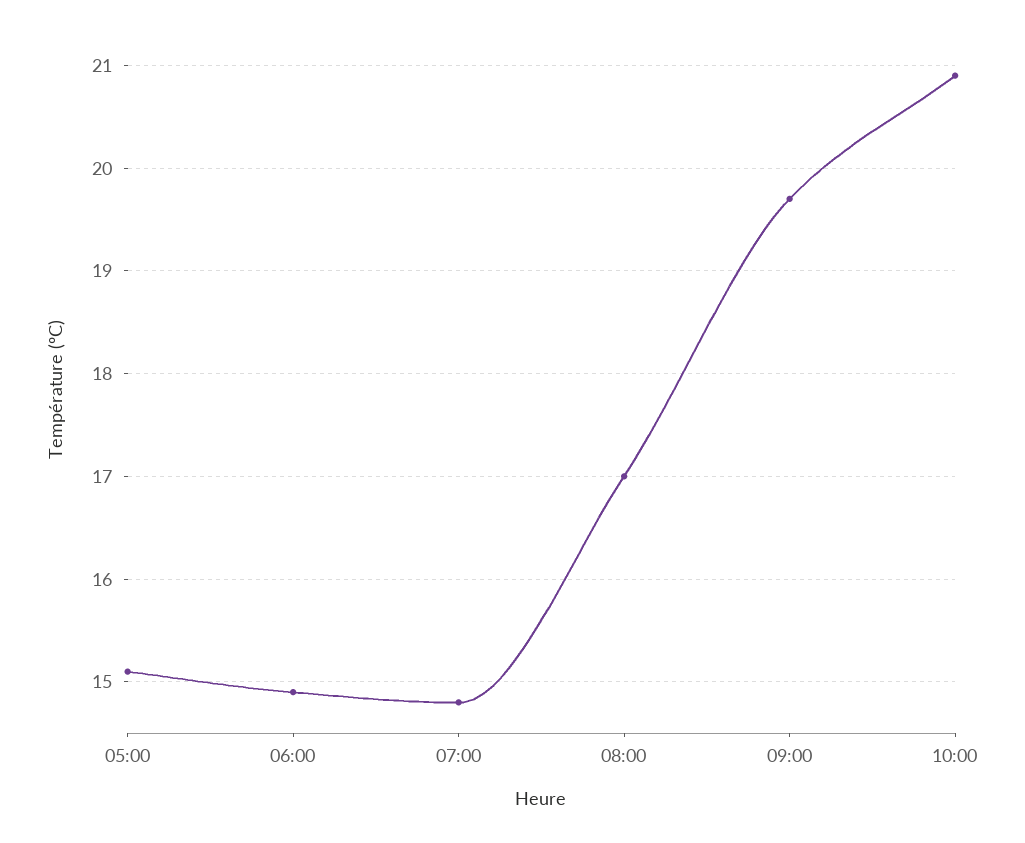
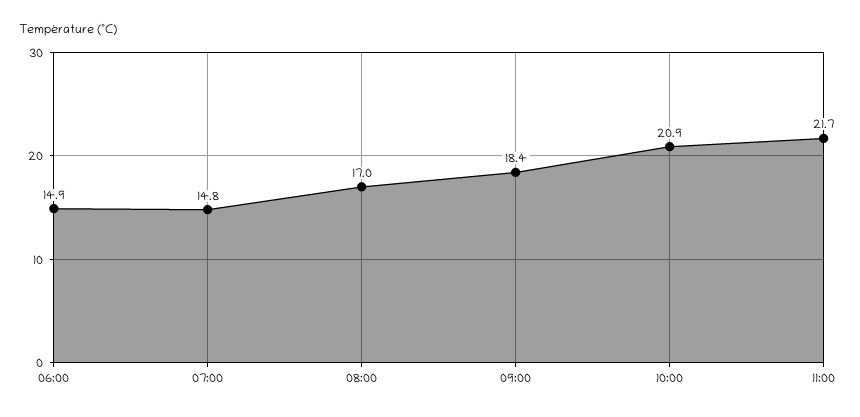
05:00: 15.1 -> none
09:00: 19.7 -> 18.4
11:00: none -> 21.7

